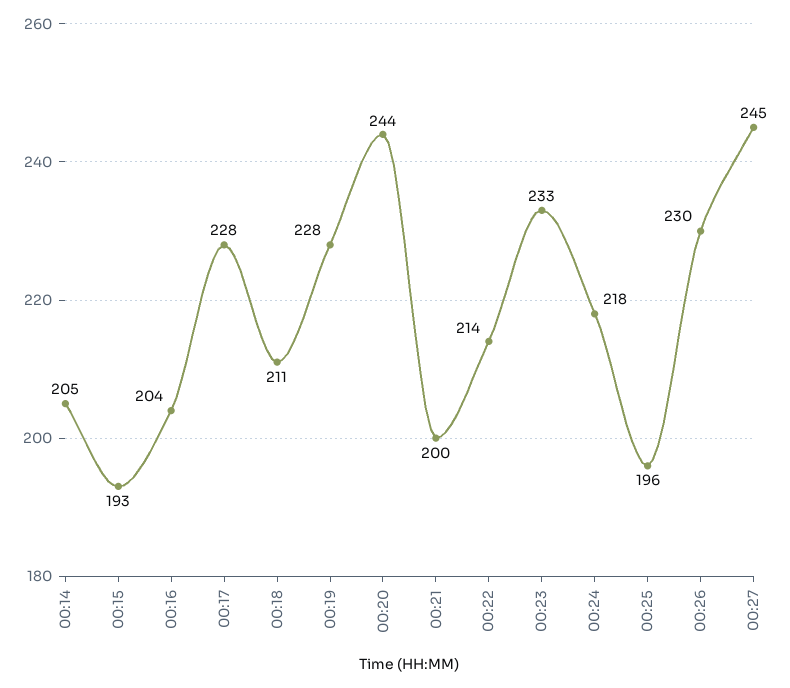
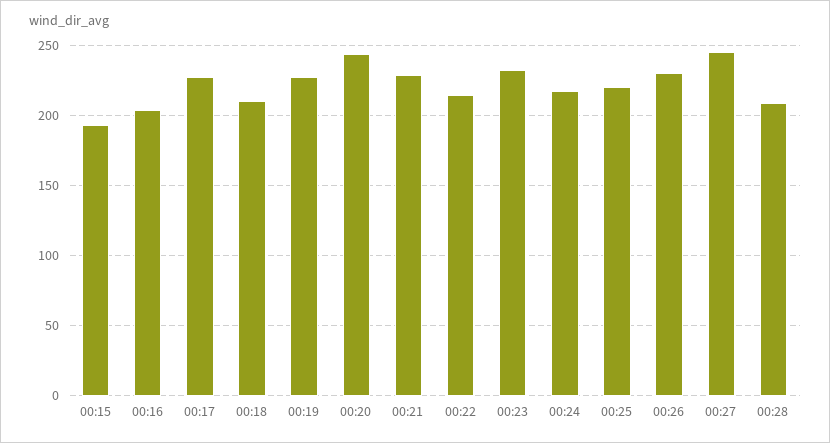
00:14: 205 -> none
00:21: 200 -> 230
00:25: 196 -> 220
00:28: none -> 210

